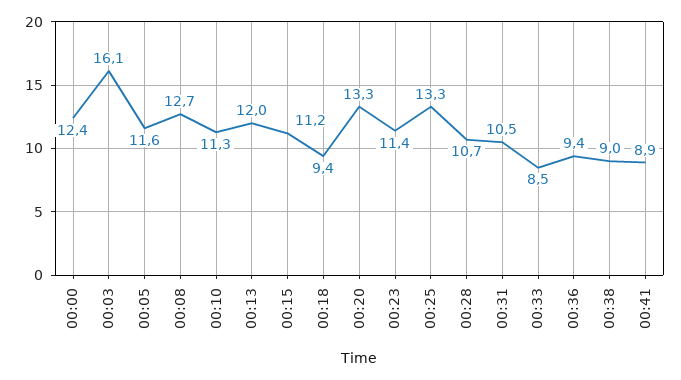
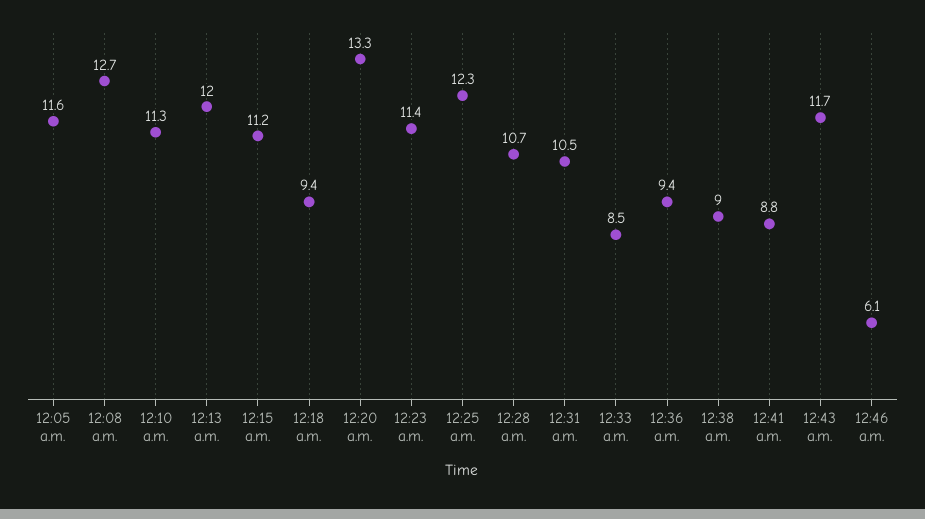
00:00: 12.4 -> none
00:03: 16.1 -> none
00:25: 13.3 -> 12.3
00:41: 8.9 -> 8.8
12:43 a.m.: none -> 11.7
12:46 a.m.: none -> 6.1

